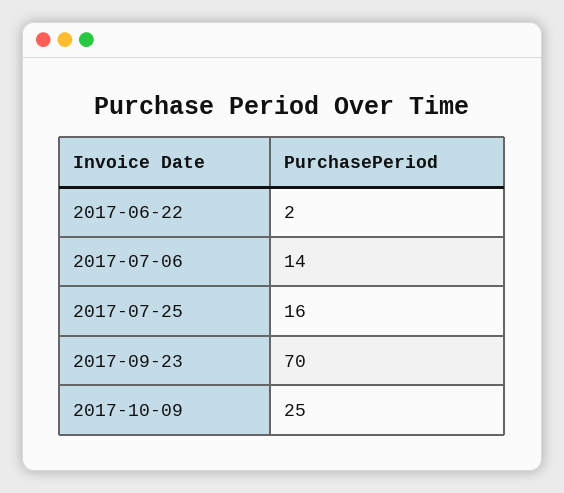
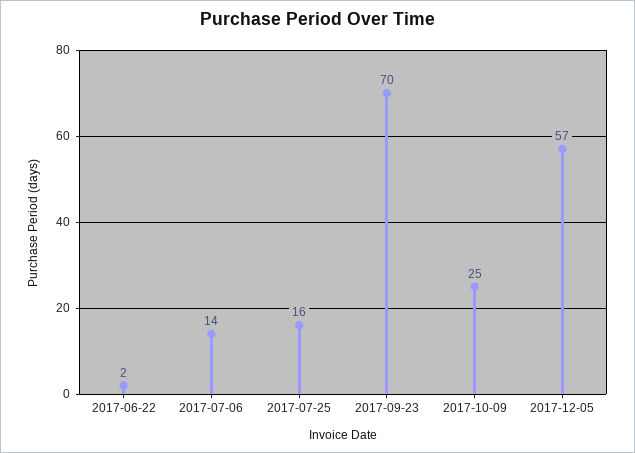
2017-12-05: none -> 57

